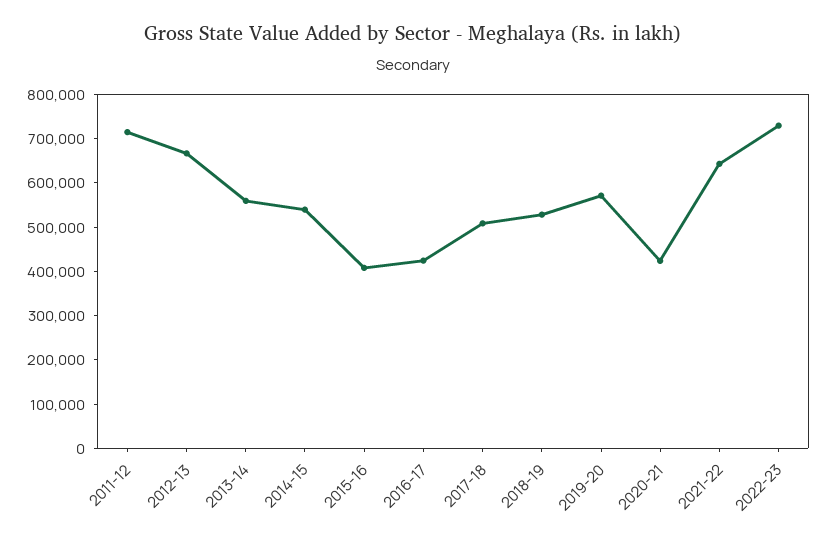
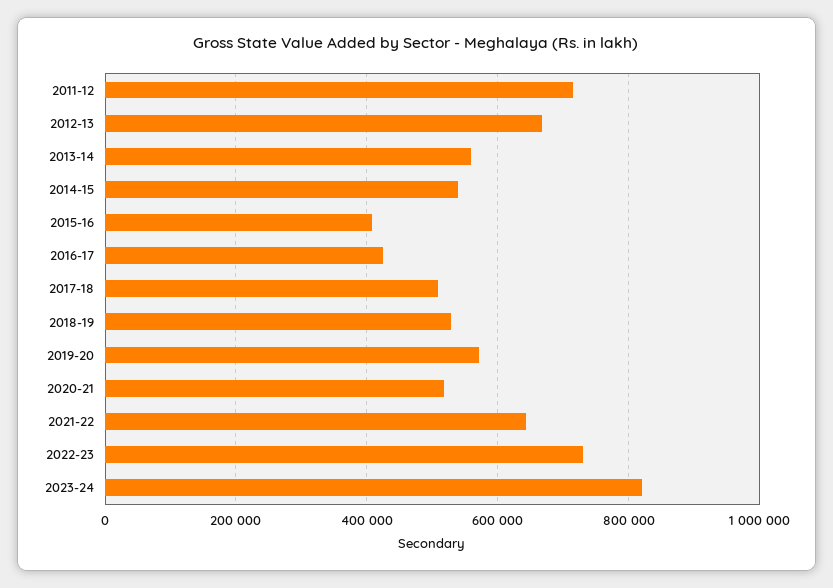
2020-21: 420000 -> 520000
2023-24: none -> 820000

